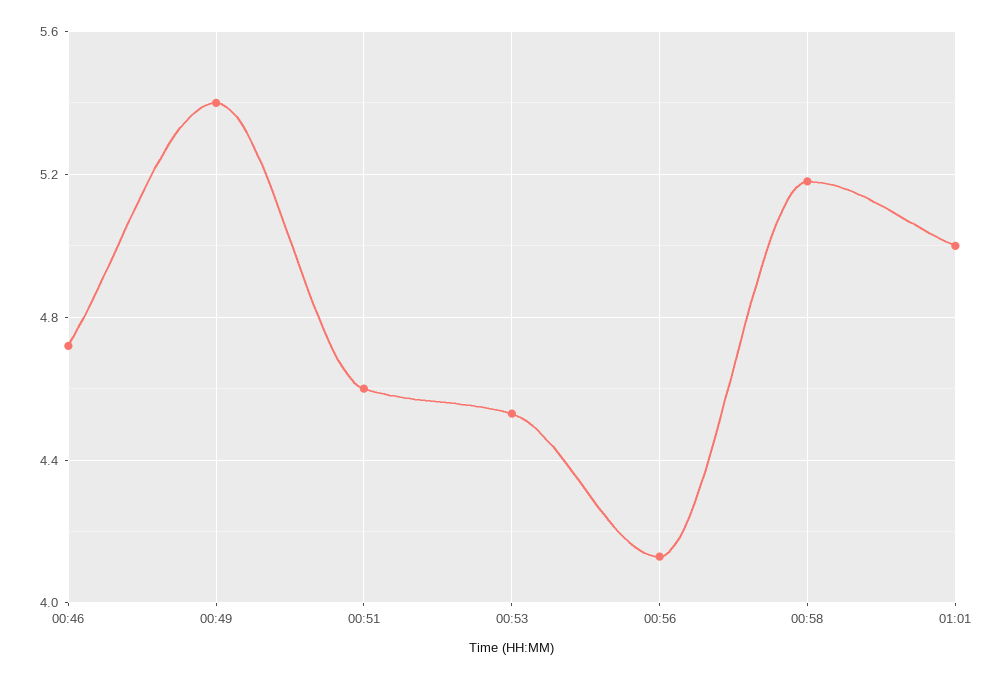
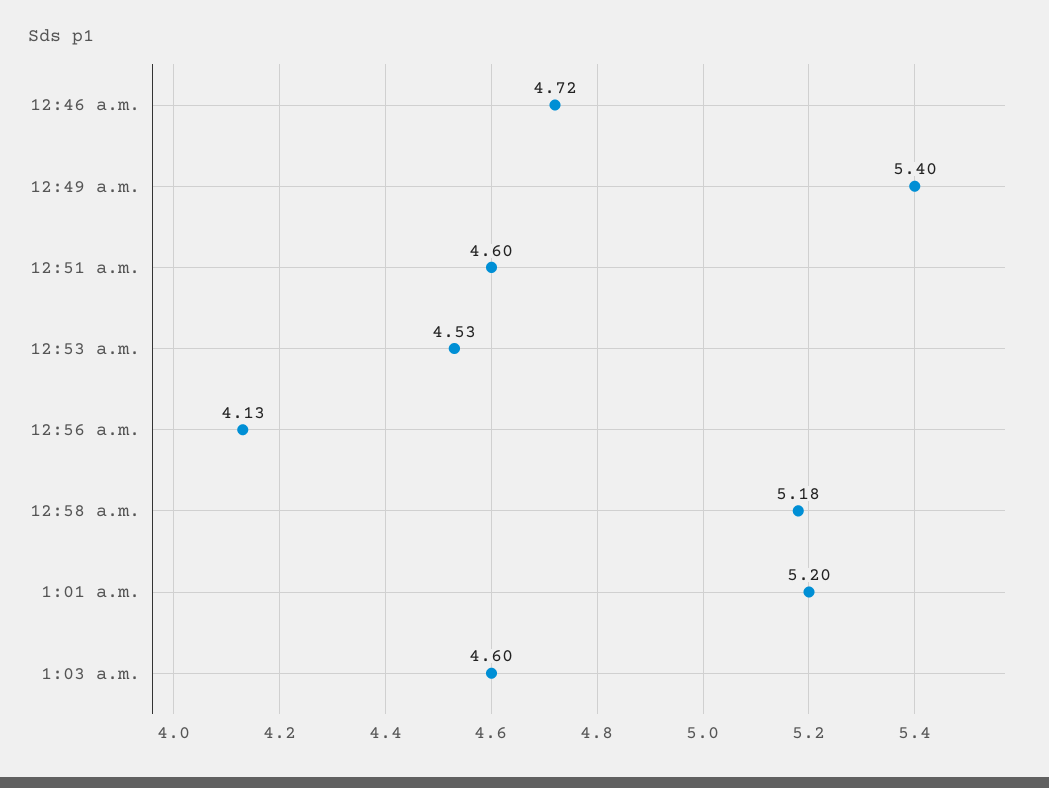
01:01: 5 -> 5.2
1:03 a.m.: none -> 4.6

